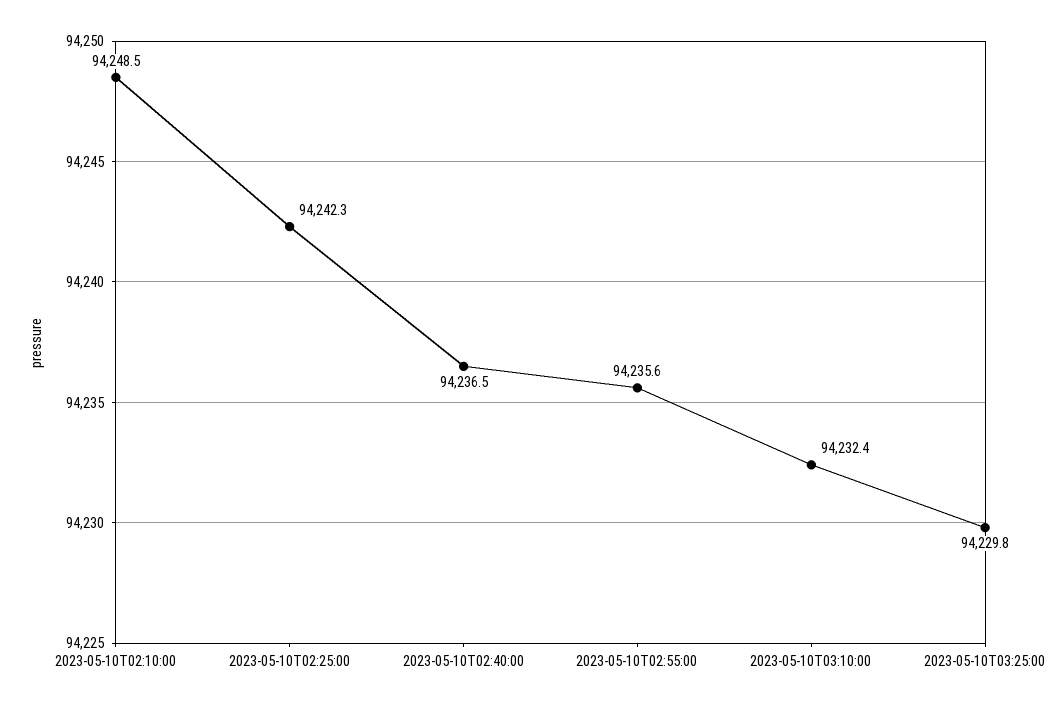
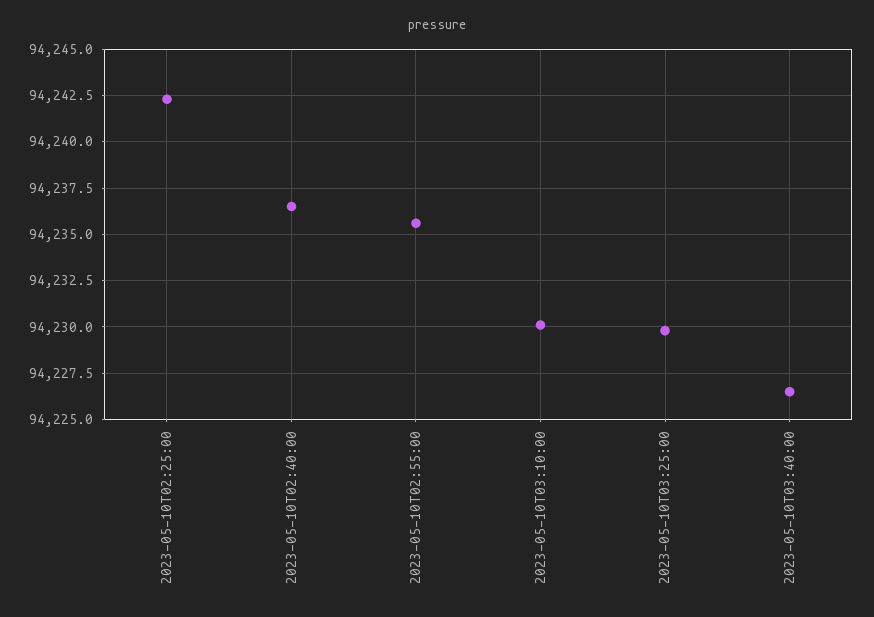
2023-05-10T02:10:00: 94248.5 -> none
2023-05-10T03:10:00: 94232.4 -> 94230
2023-05-10T03:40:00: none -> 94226.5

